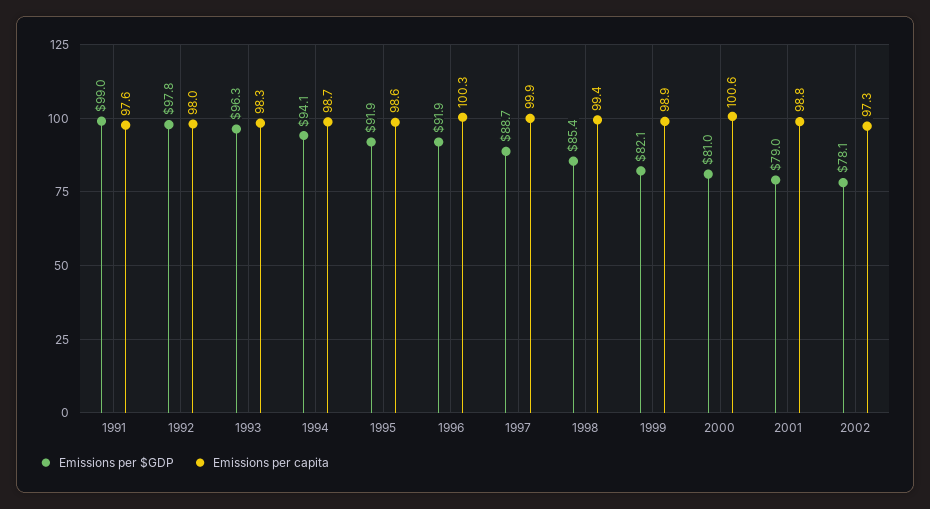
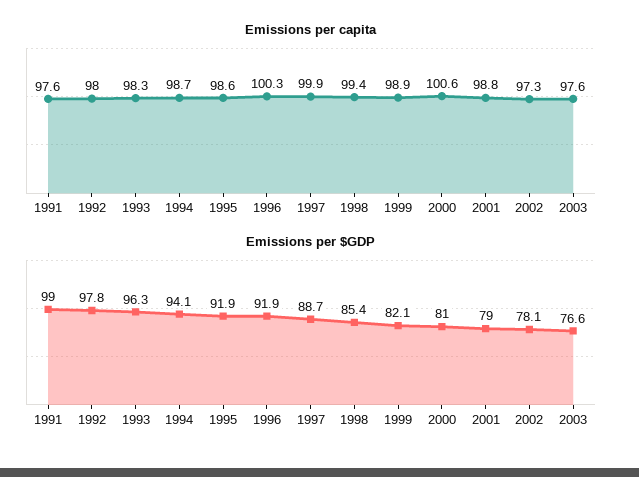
Emissions per capita, 2003: none -> 97.6
Emissions per $GDP, 2003: none -> 76.6

